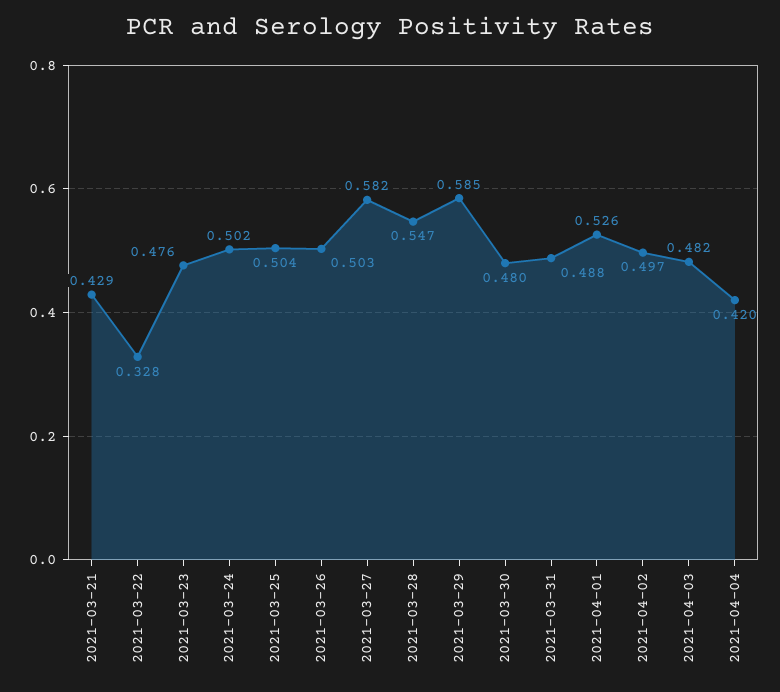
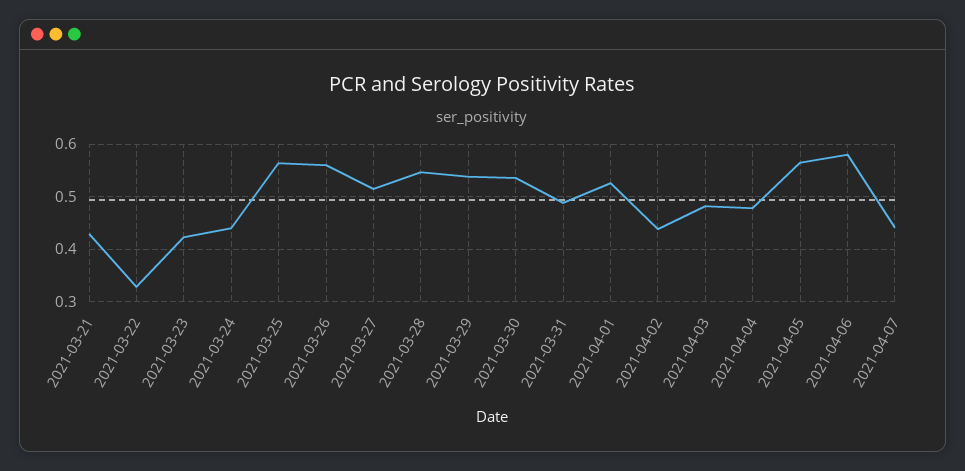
2021-03-23: 0.476 -> 0.42
2021-03-24: 0.502 -> 0.44
2021-03-25: 0.504 -> 0.56
2021-03-26: 0.503 -> 0.56
2021-03-27: 0.582 -> 0.52
2021-03-29: 0.585 -> 0.54
2021-03-30: 0.48 -> 0.54
2021-04-02: 0.497 -> 0.44
2021-04-04: 0.42 -> 0.48
2021-04-05: none -> 0.56
2021-04-06: none -> 0.58
2021-04-07: none -> 0.44

